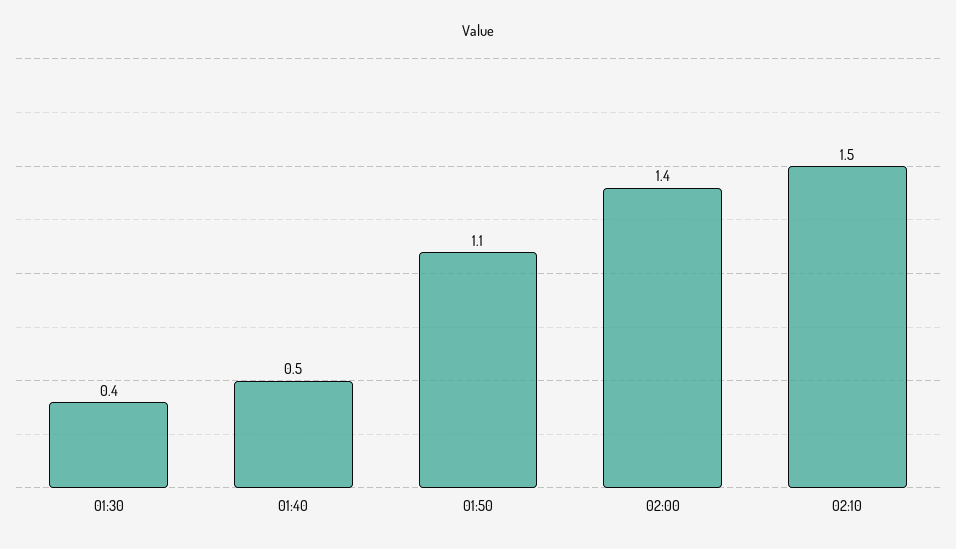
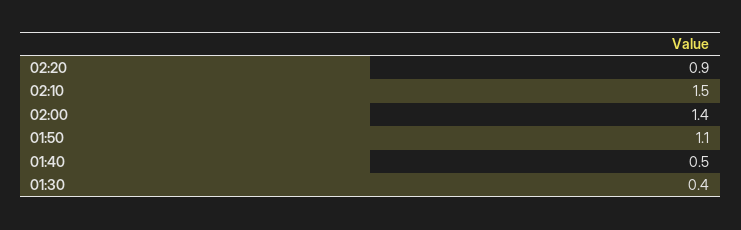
02:20: none -> 0.9

